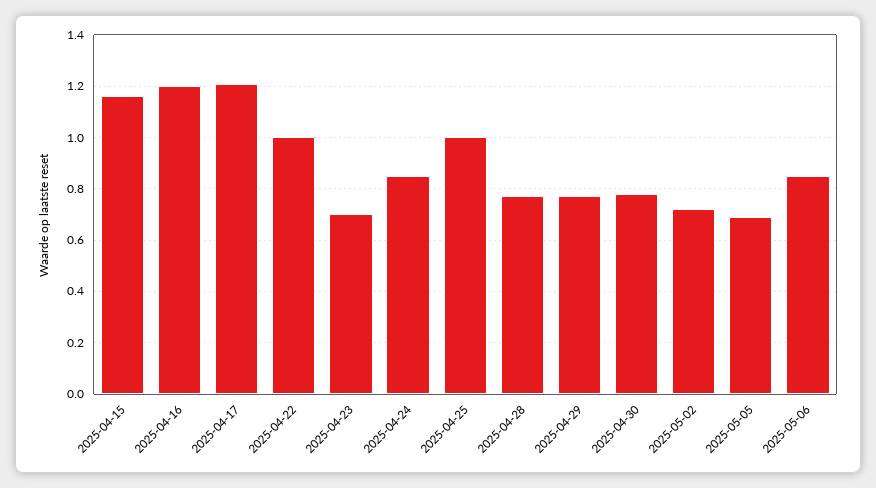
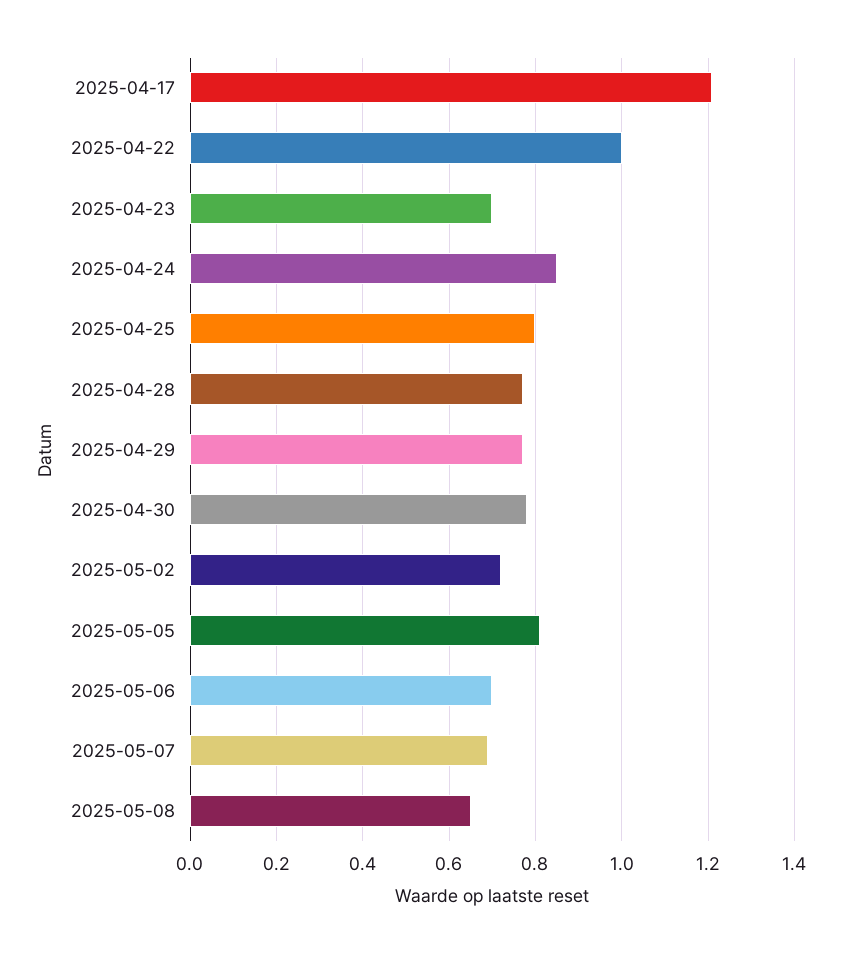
2025-04-15: 1.15 -> none
2025-04-16: 1.2 -> none
2025-04-25: 1 -> 0.8
2025-05-05: 0.7 -> 0.8
2025-05-06: 0.85 -> 0.7
2025-05-07: none -> 0.7
2025-05-08: none -> 0.65

